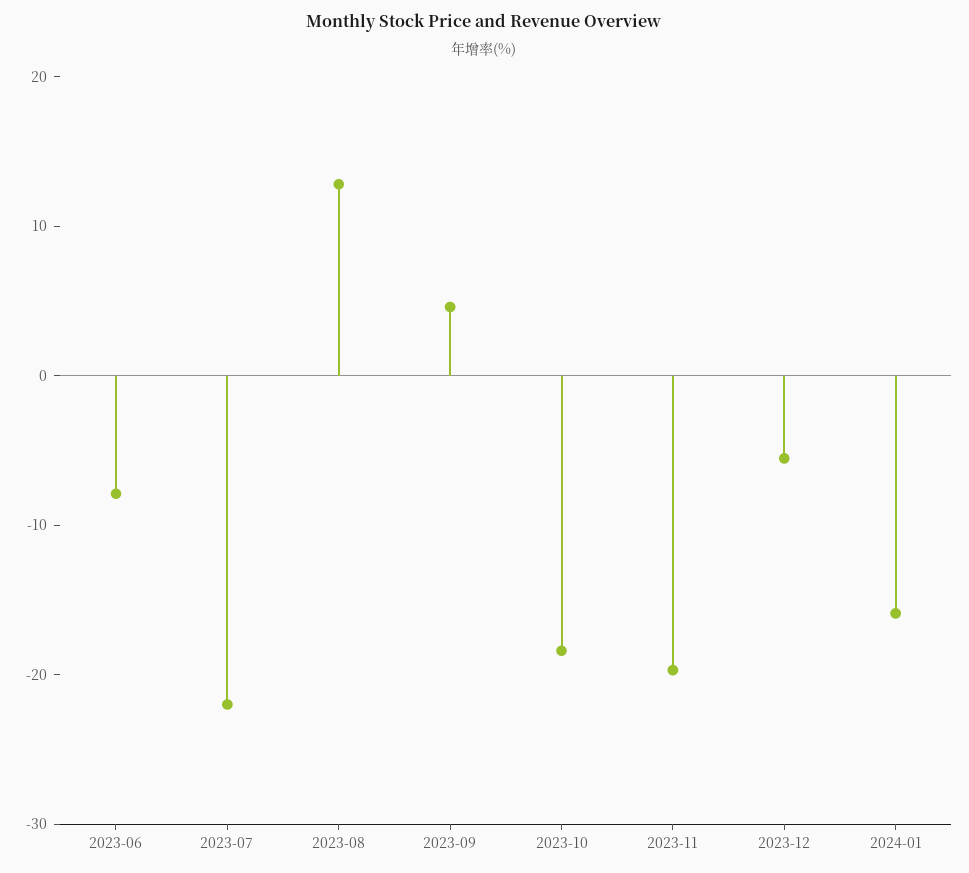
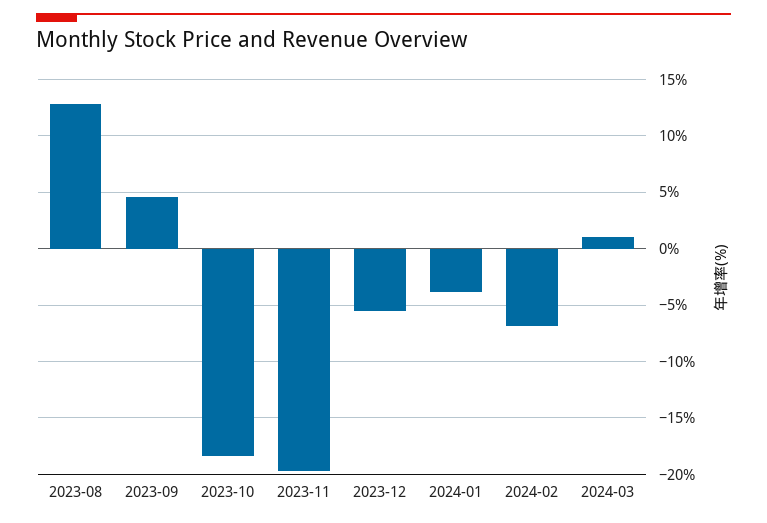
2023-06: -8 -> none
2023-07: -22 -> none
2024-01: -16 -> -4
2024-02: none -> -7
2024-03: none -> 1

